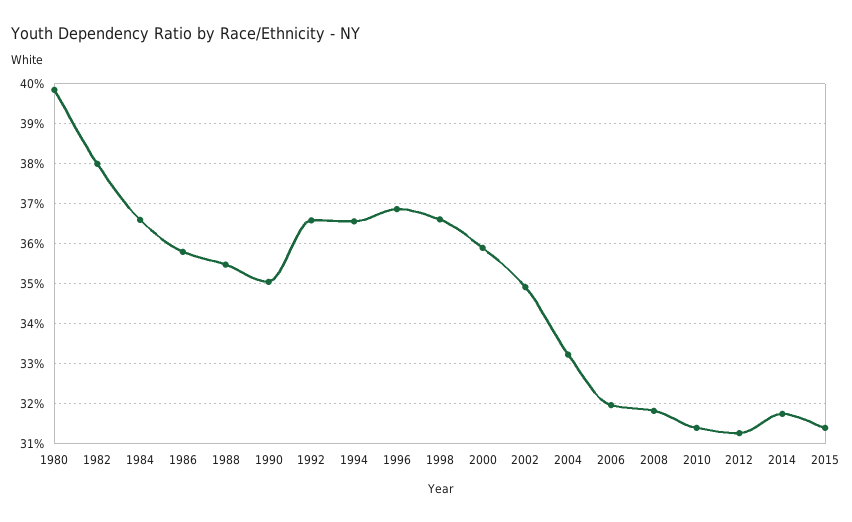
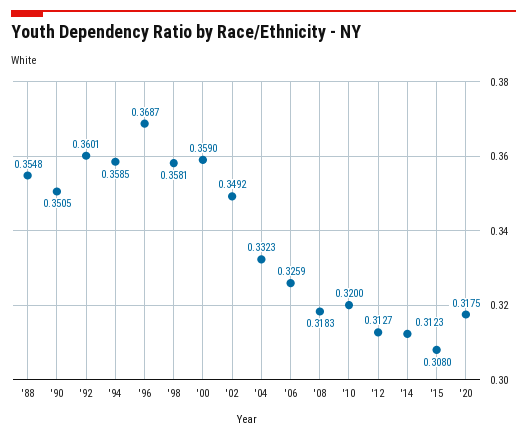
1980: 0.398 -> none
1982: 0.38 -> none
1984: 0.366 -> none
1986: 0.358 -> none
1992: 0.366 -> 0.3601
1994: 0.366 -> 0.3585
1998: 0.366 -> 0.3581
2006: 0.32 -> 0.3259
2010: 0.314 -> 0.32
2014: 0.318 -> 0.3123
2015: 0.314 -> 0.308
'20: none -> 0.3175

